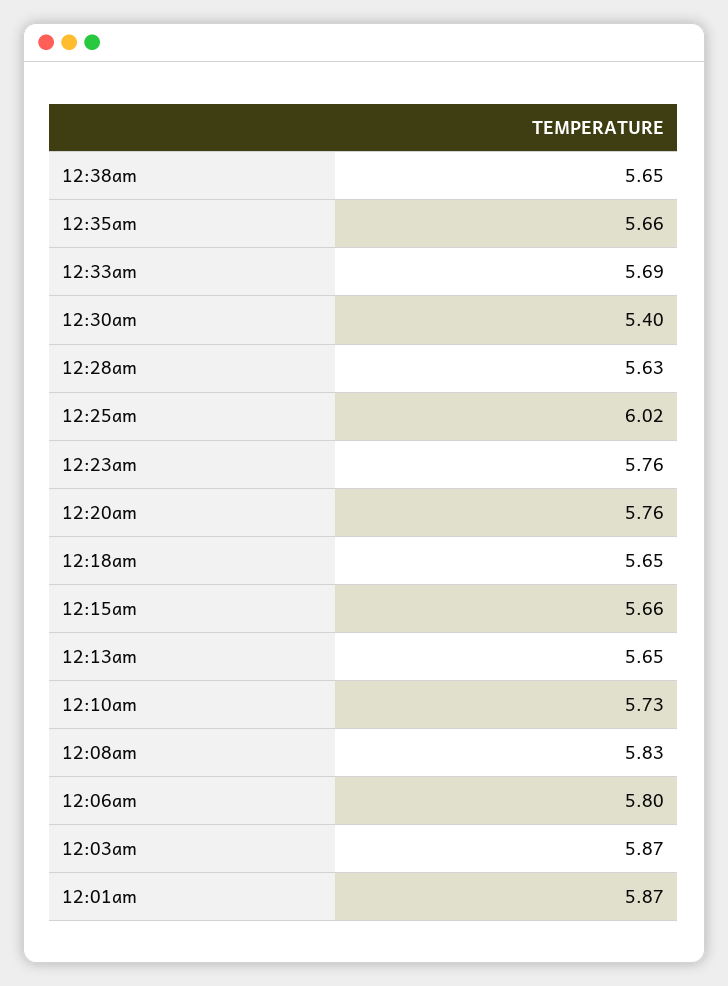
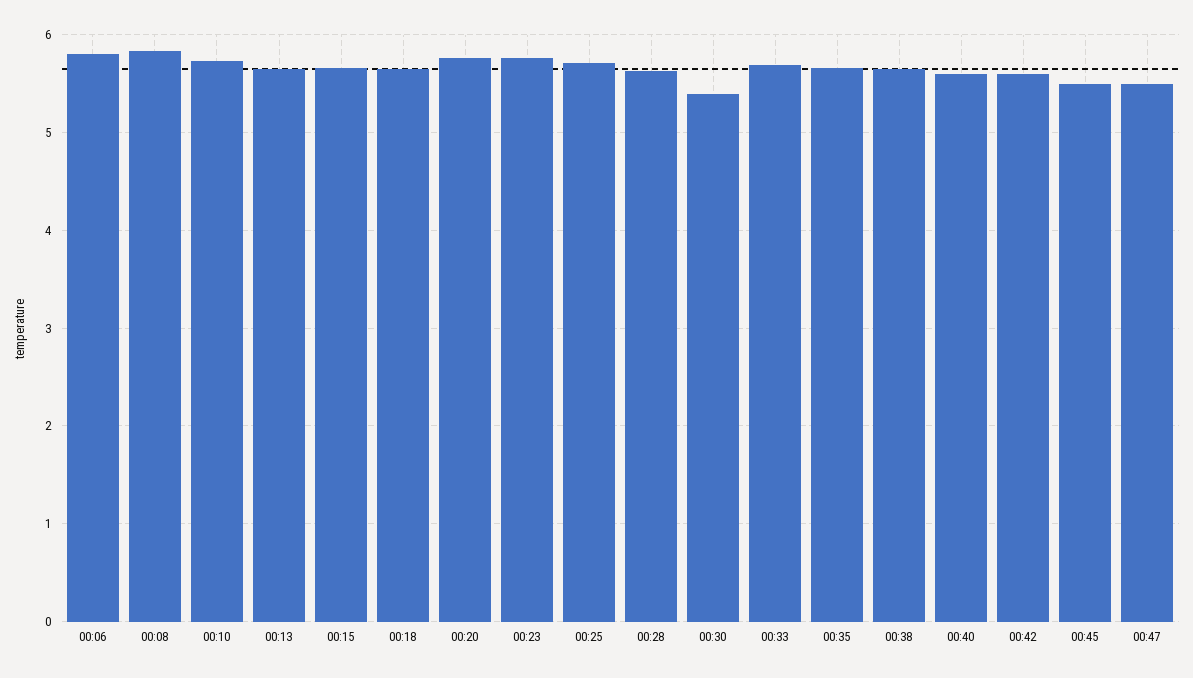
12:25am: 6.02 -> 5.7
12:03am: 5.87 -> none
12:01am: 5.87 -> none
00:40: none -> 5.6
00:42: none -> 5.6
00:45: none -> 5.5
00:47: none -> 5.5

